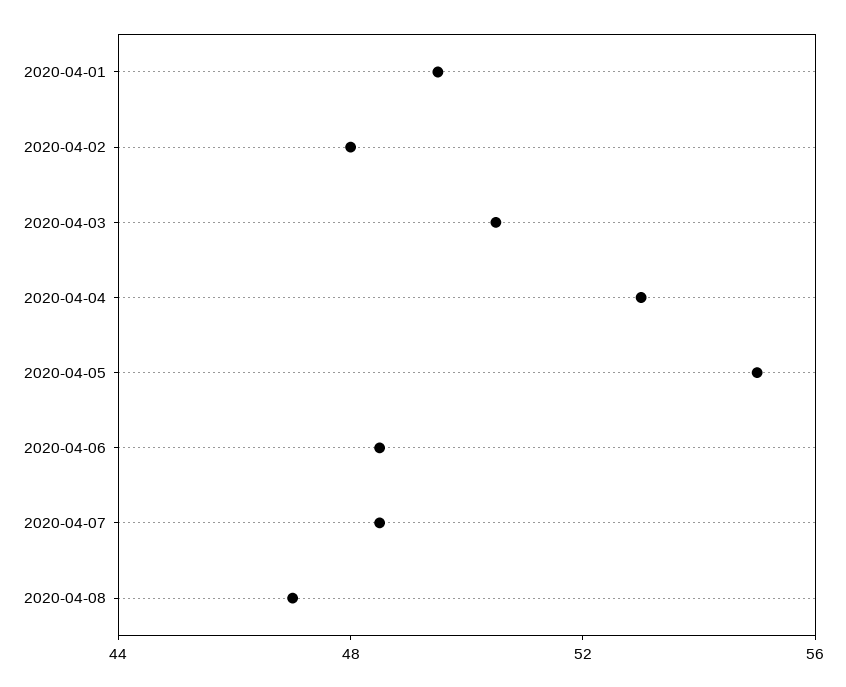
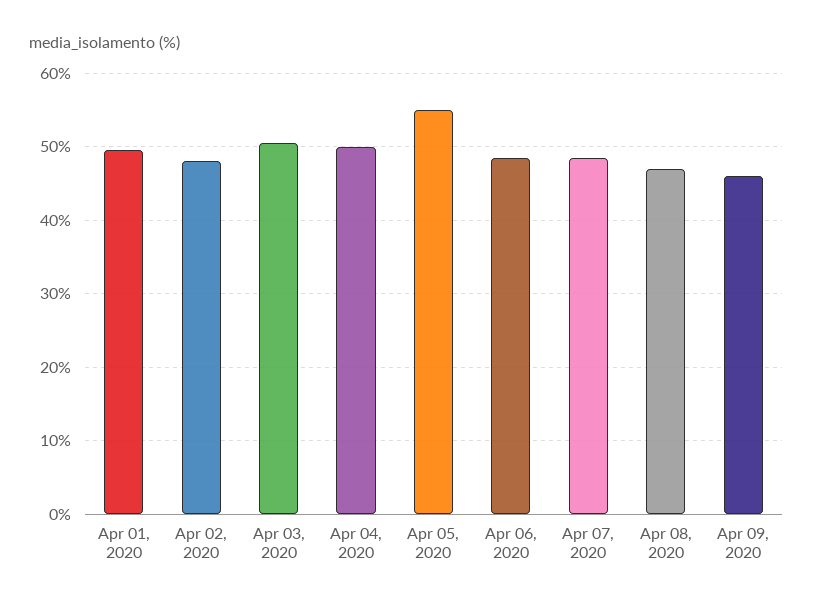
2020-04-04: 53 -> 50
Apr 09, 2020: none -> 46

